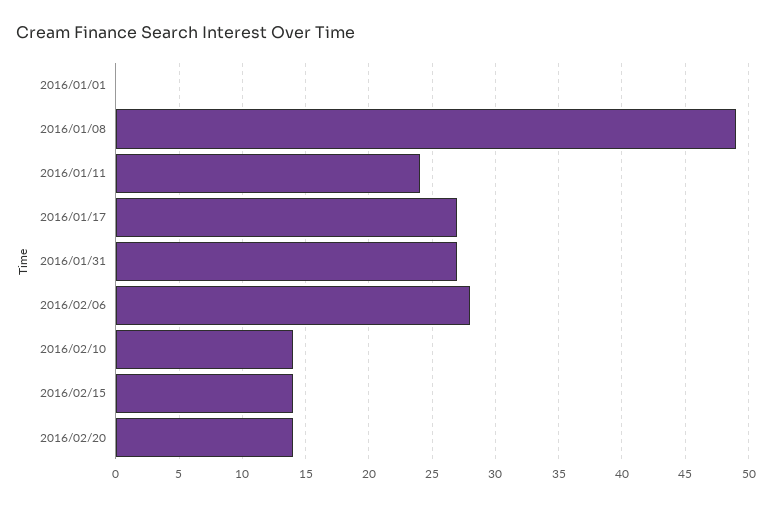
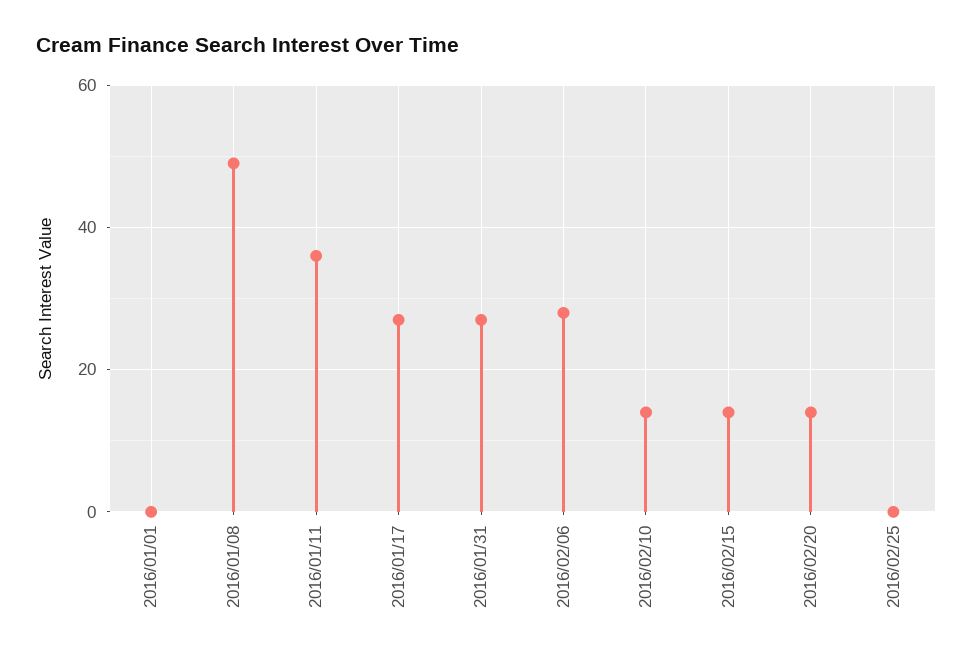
2016/01/11: 24 -> 35
2016/02/25: none -> 0

